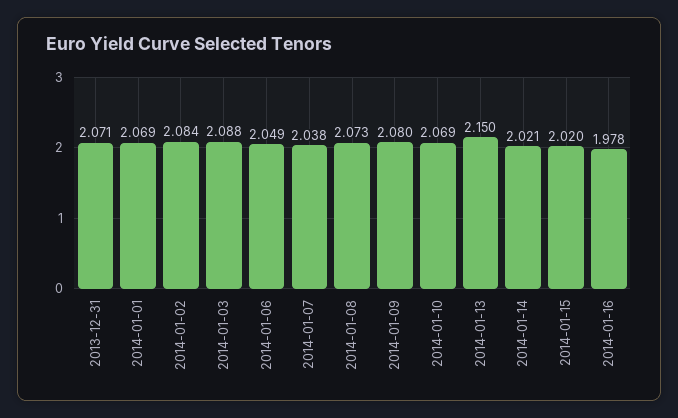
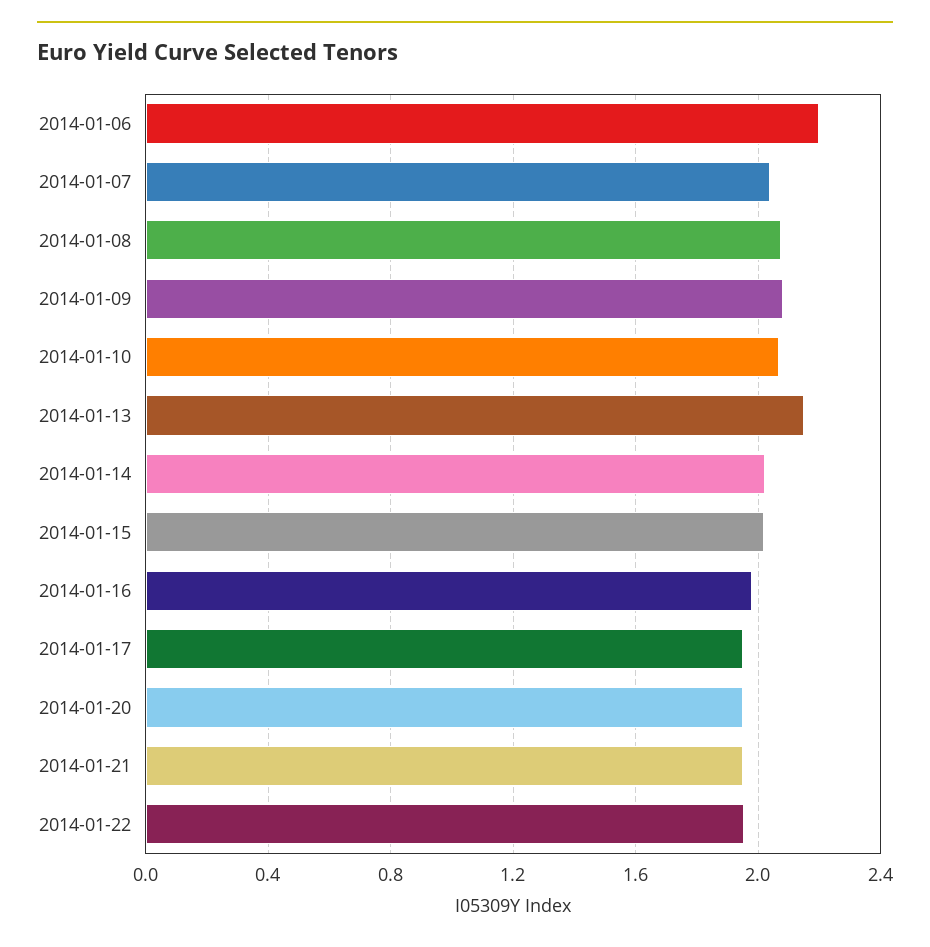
2013-12-31: 2.071 -> none
2014-01-01: 2.069 -> none
2014-01-02: 2.084 -> none
2014-01-03: 2.088 -> none
2014-01-06: 2.049 -> 2.2
2014-01-17: none -> 1.95
2014-01-20: none -> 1.95
2014-01-21: none -> 1.95
2014-01-22: none -> 1.95

